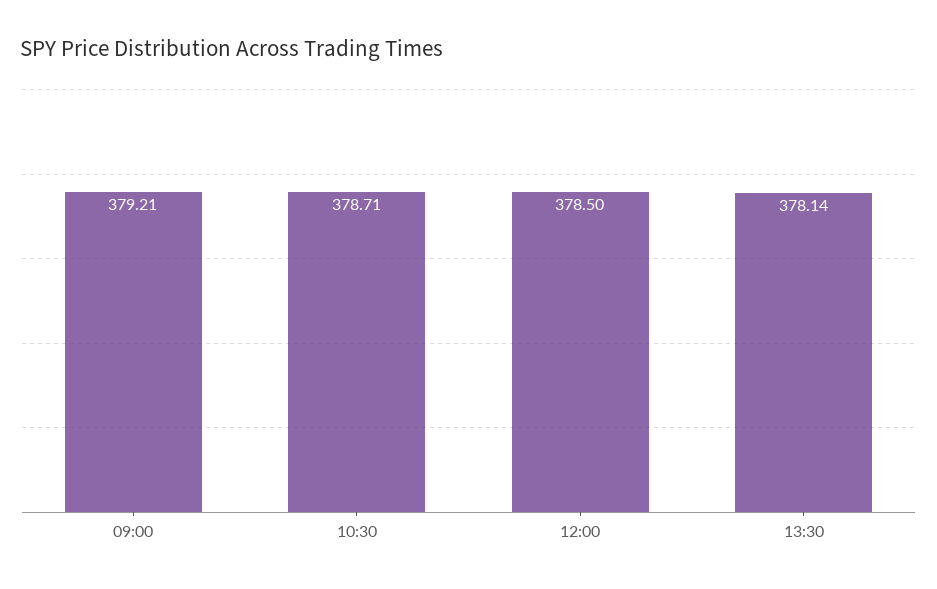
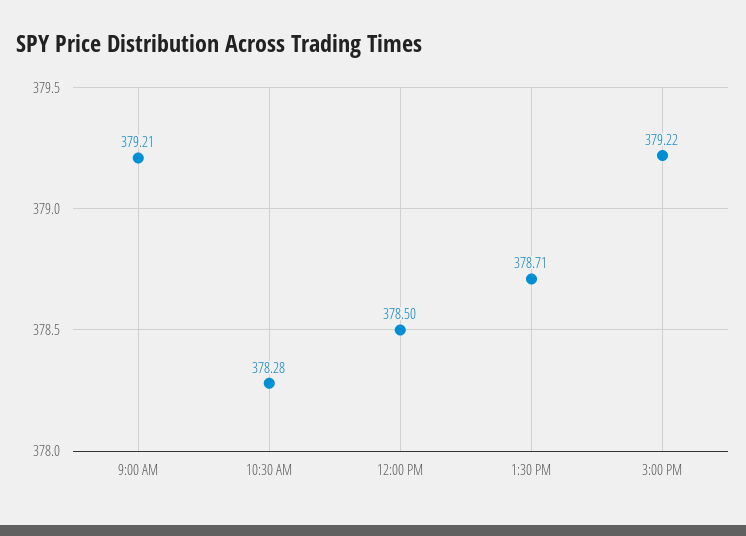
10:30: 378.71 -> 378.28
13:30: 378.14 -> 378.71
3:00 PM: none -> 379.22

